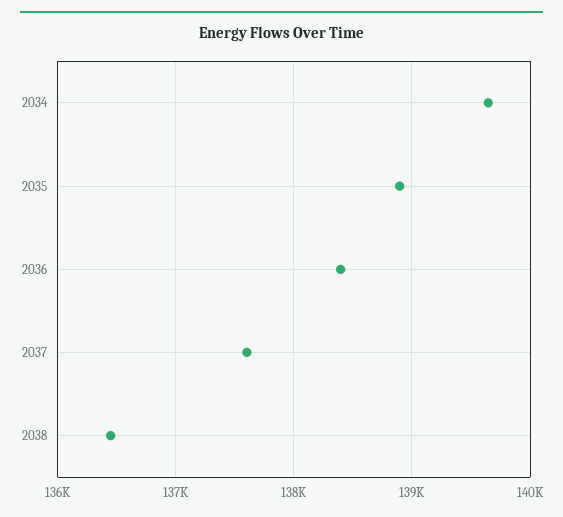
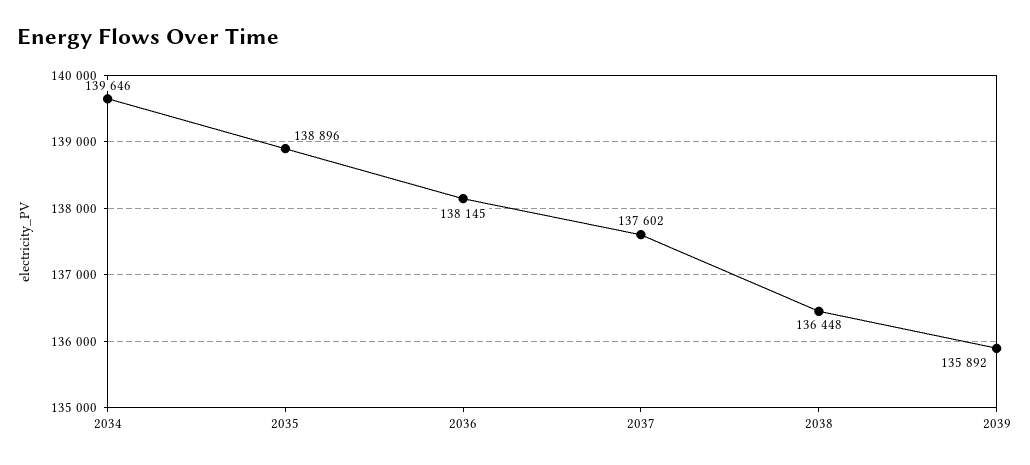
2036: 138400 -> 138145
2039: none -> 135892

